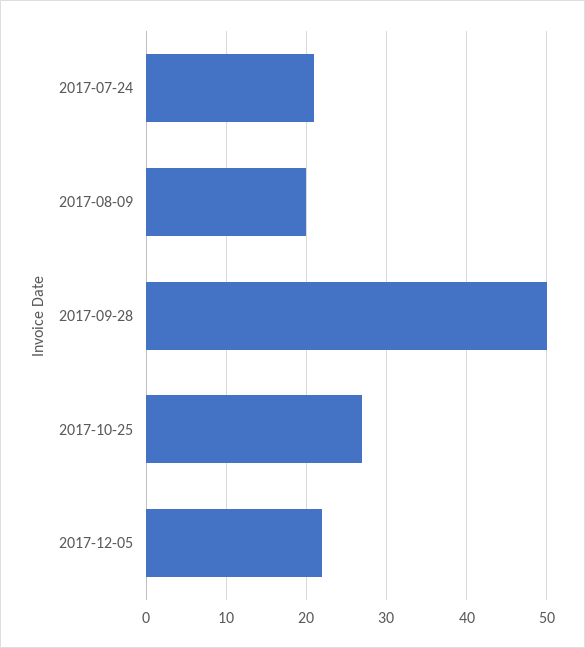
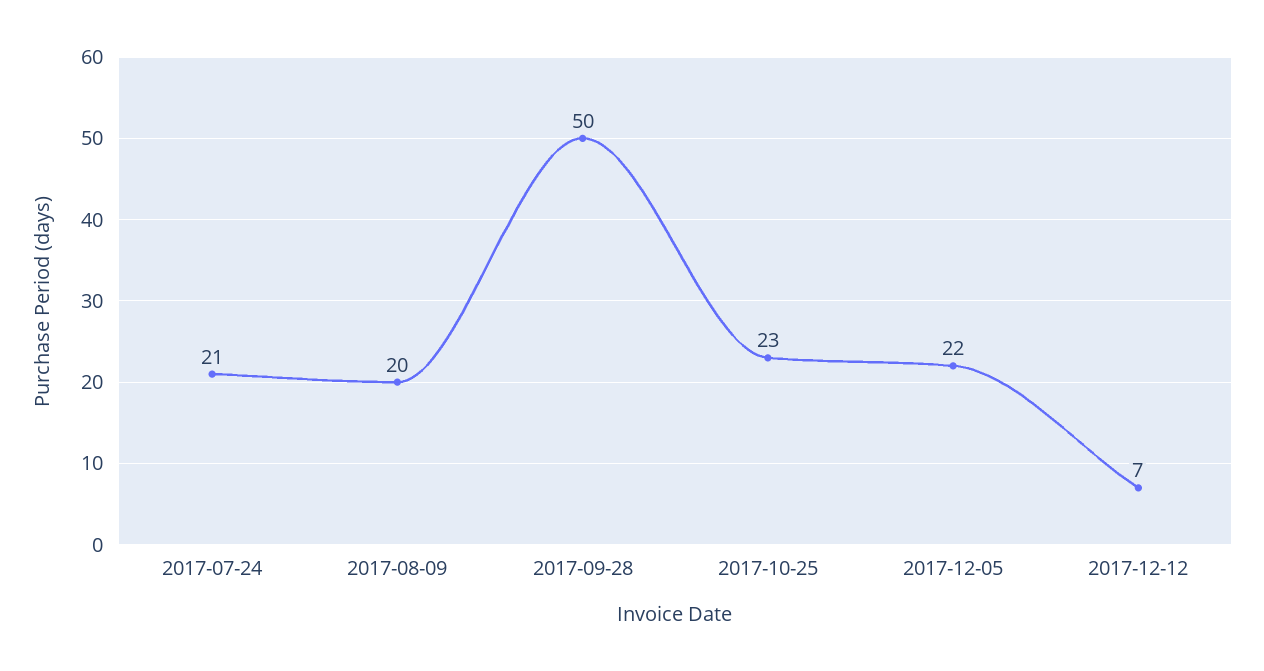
2017-10-25: 27 -> 23
2017-12-12: none -> 7

